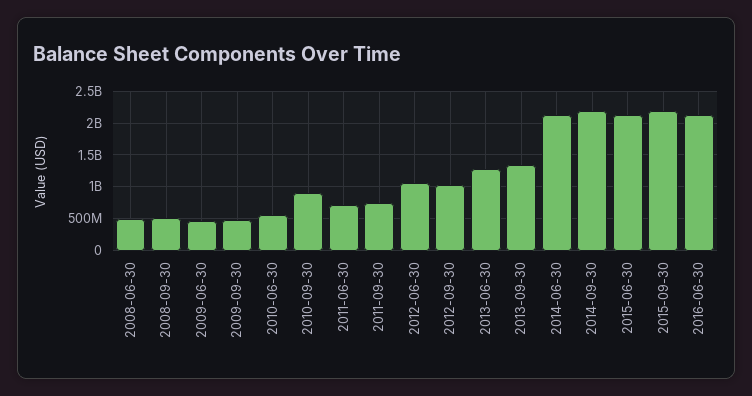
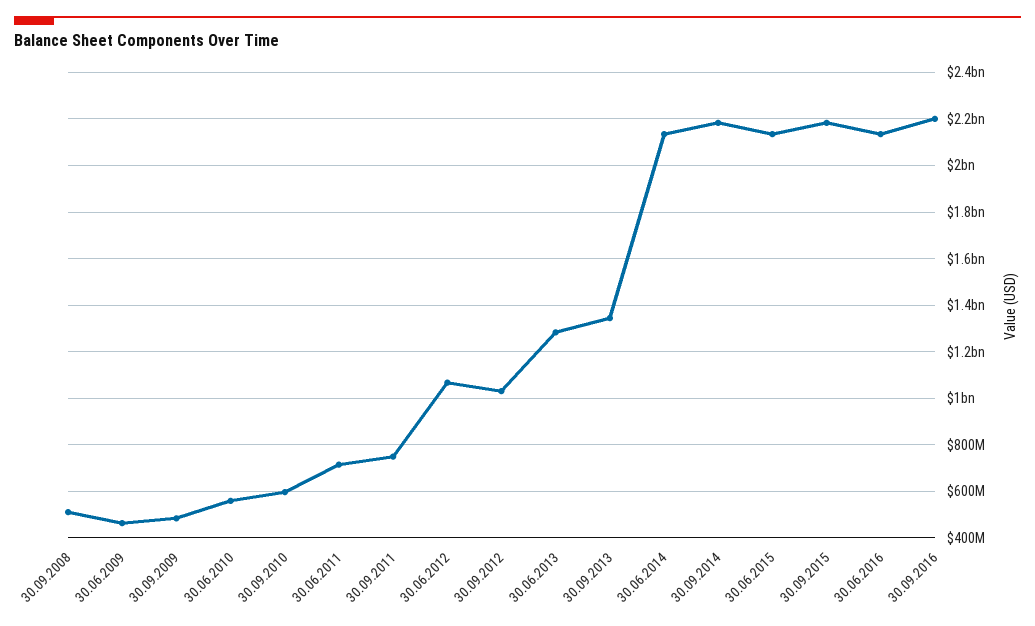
2008-06-30: 500000000 -> none
2010-09-30: 900000000 -> 600000000
30.09.2016: none -> 2200000000

